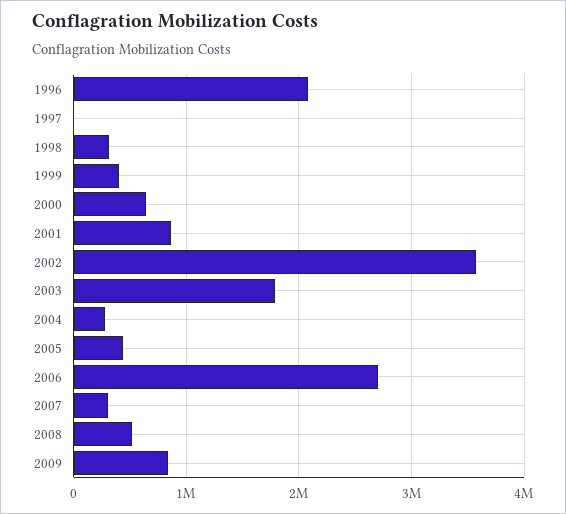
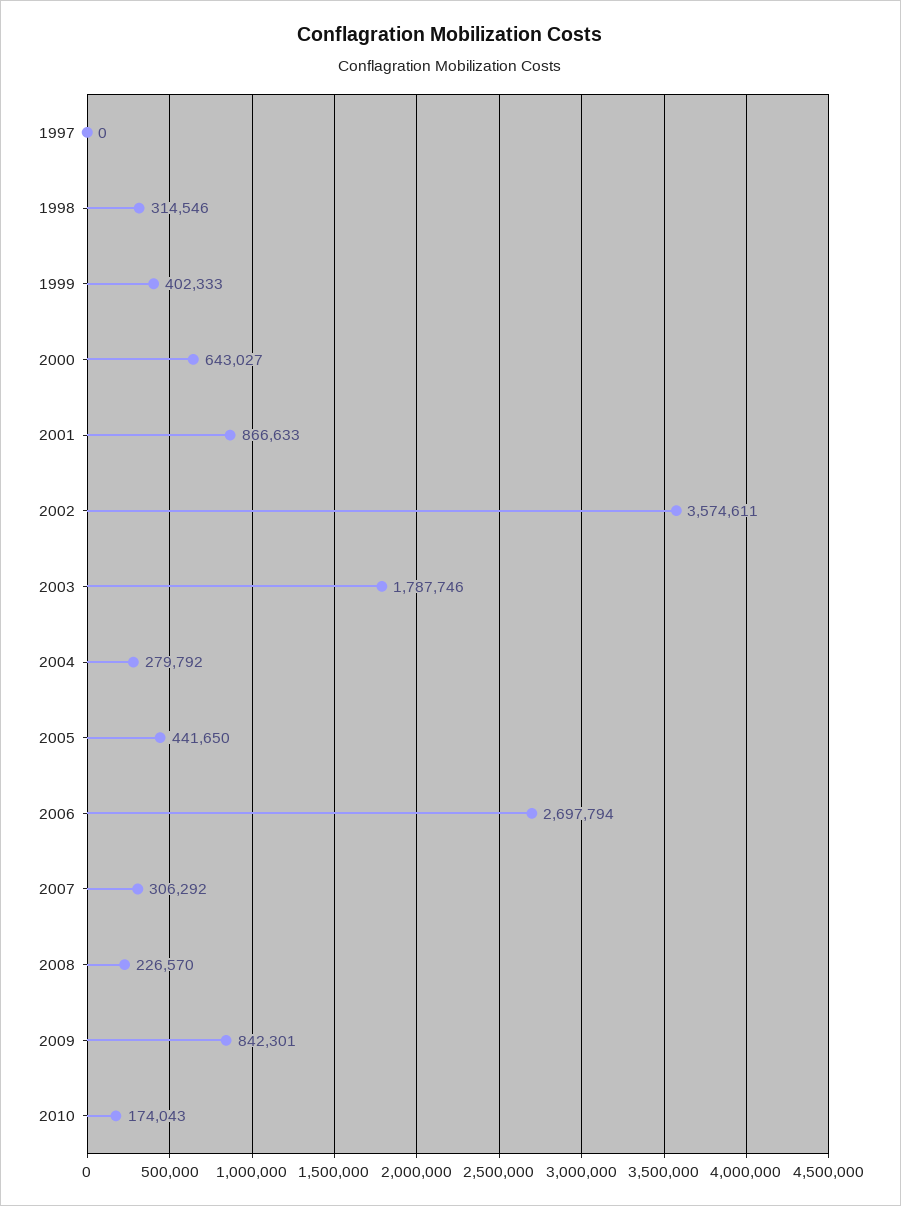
1996: 2100000 -> none
2008: 500000 -> 226570
2010: none -> 174043

